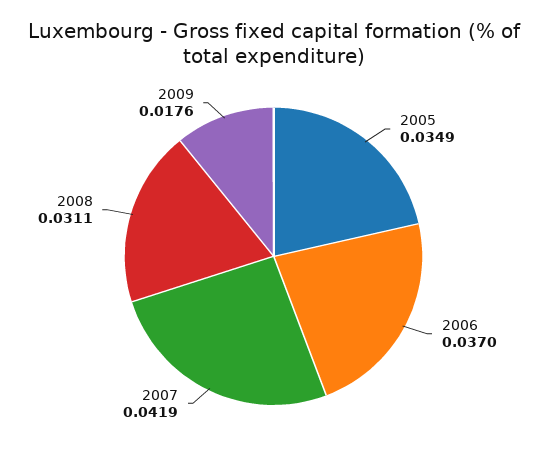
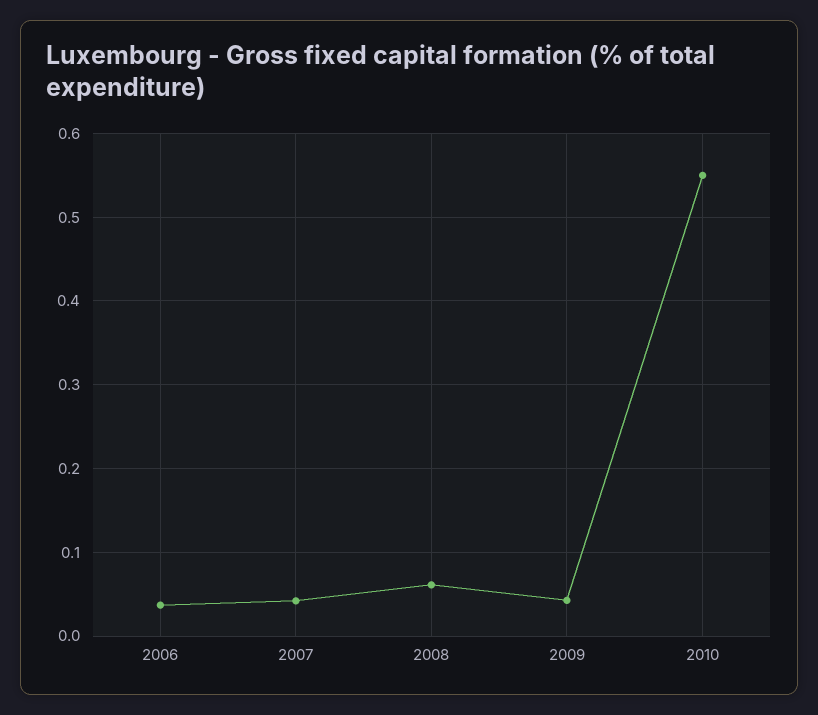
2005: 0.0349 -> none
2008: 0.0311 -> 0.06
2009: 0.0176 -> 0.04
2010: none -> 0.55

